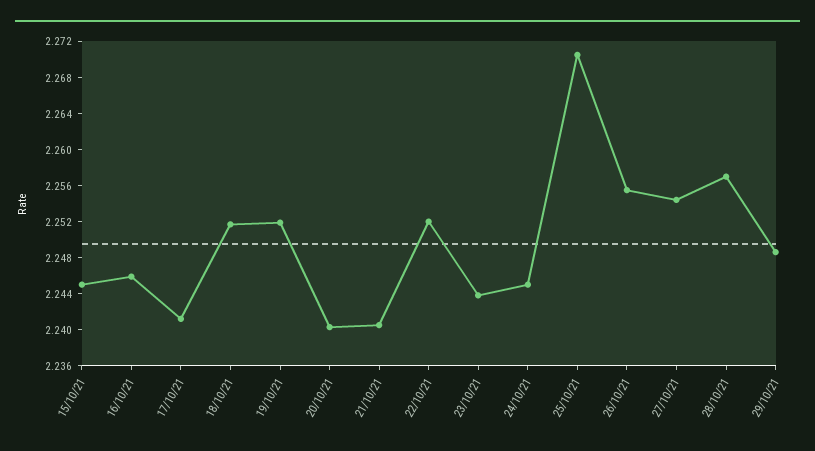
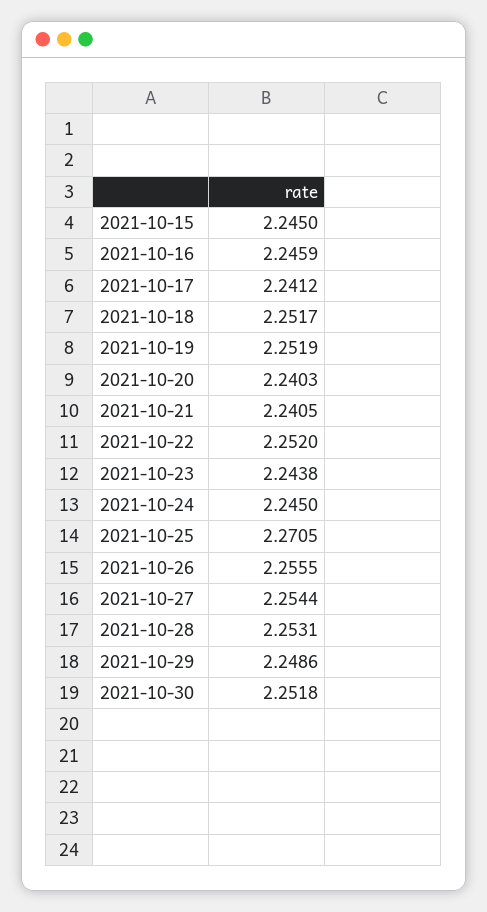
28/10/21: 2.257 -> 2.2531
2021-10-30: none -> 2.2518

